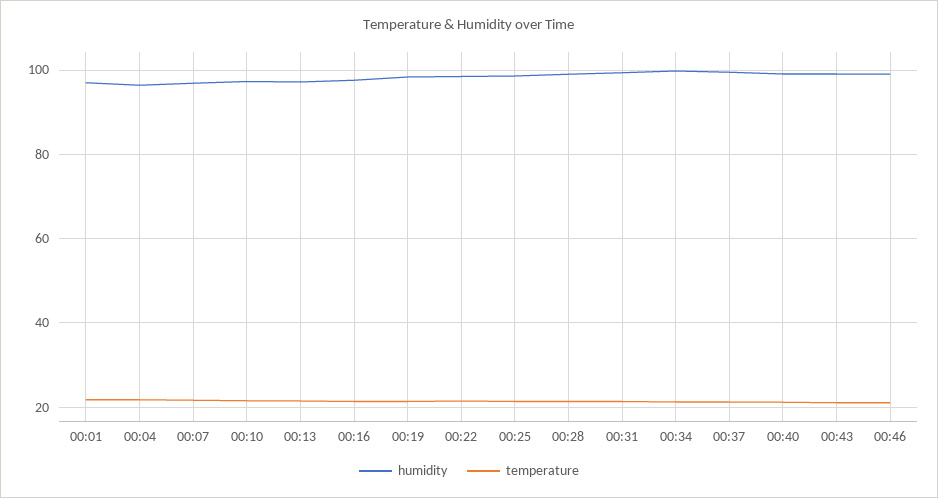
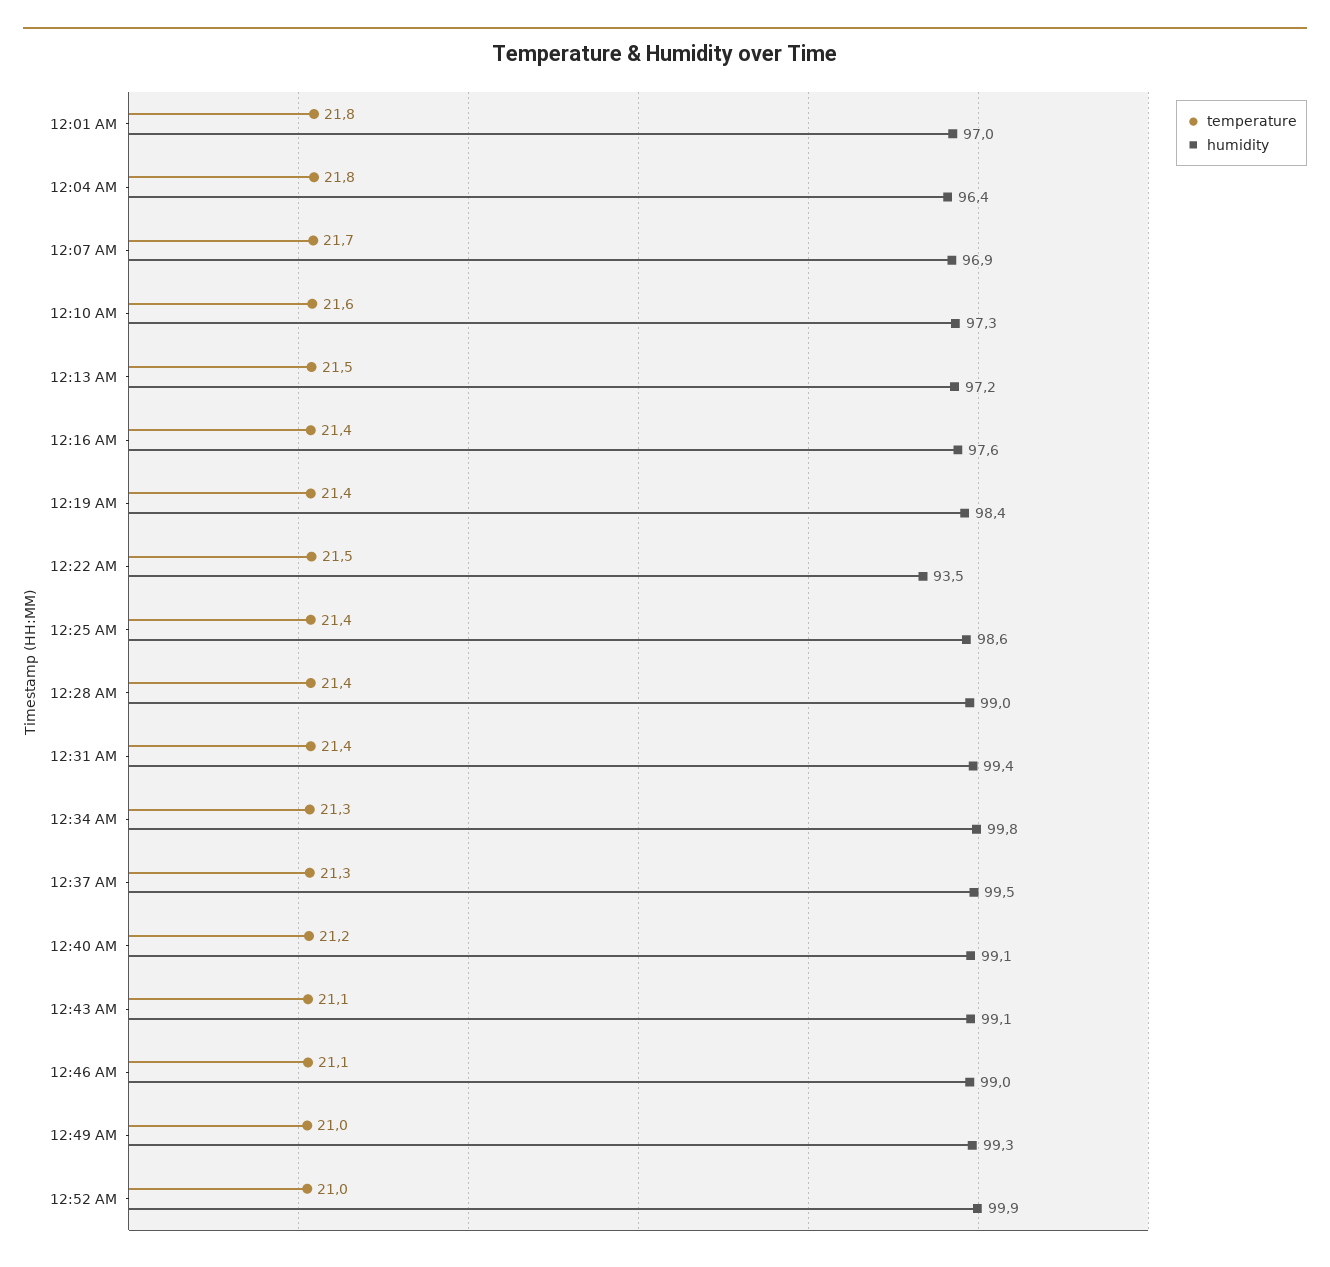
humidity, 00:22: 98 -> 93.5
temperature, 12:49 AM: none -> 21
humidity, 12:49 AM: none -> 99.3
temperature, 12:52 AM: none -> 21
humidity, 12:52 AM: none -> 99.9

